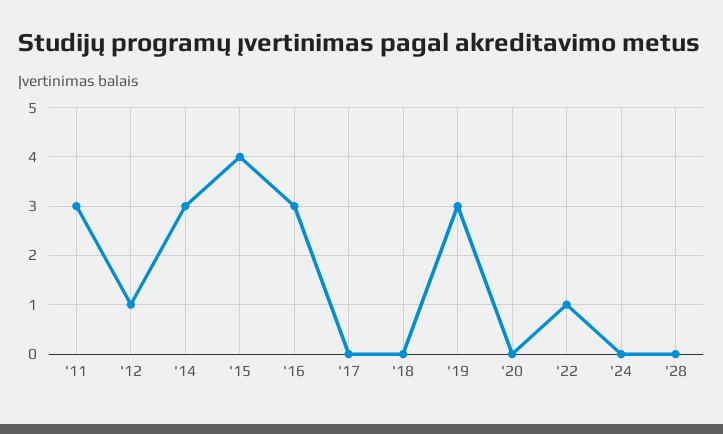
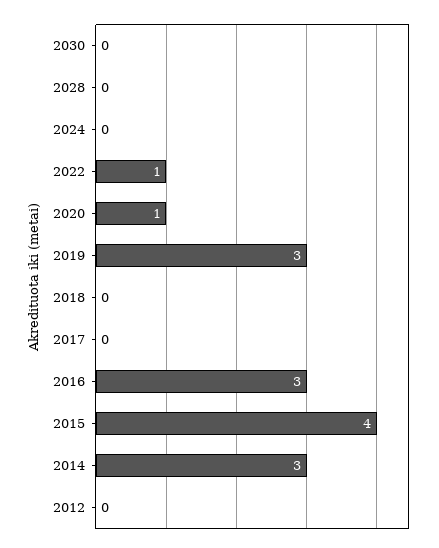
'11: 3 -> none
'12: 1 -> 0
'20: 0 -> 1
2030: none -> 0

